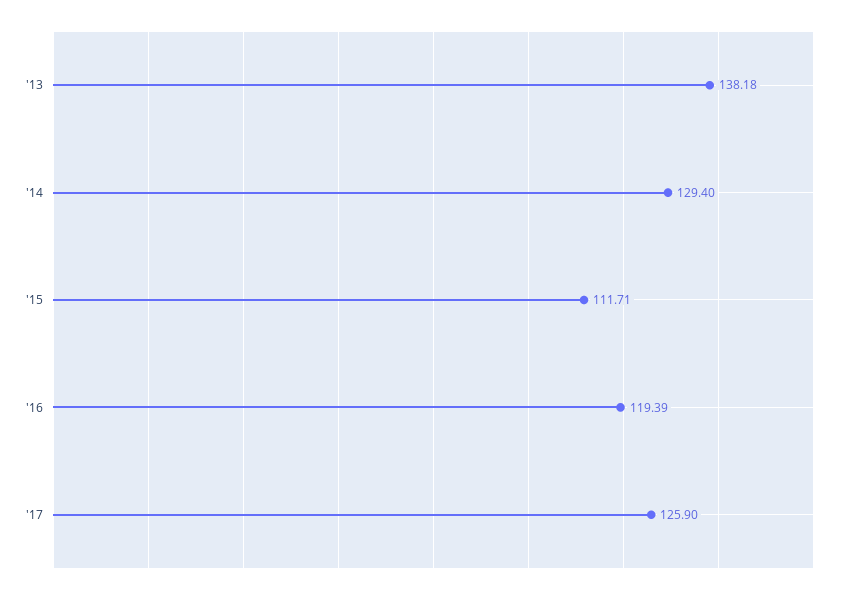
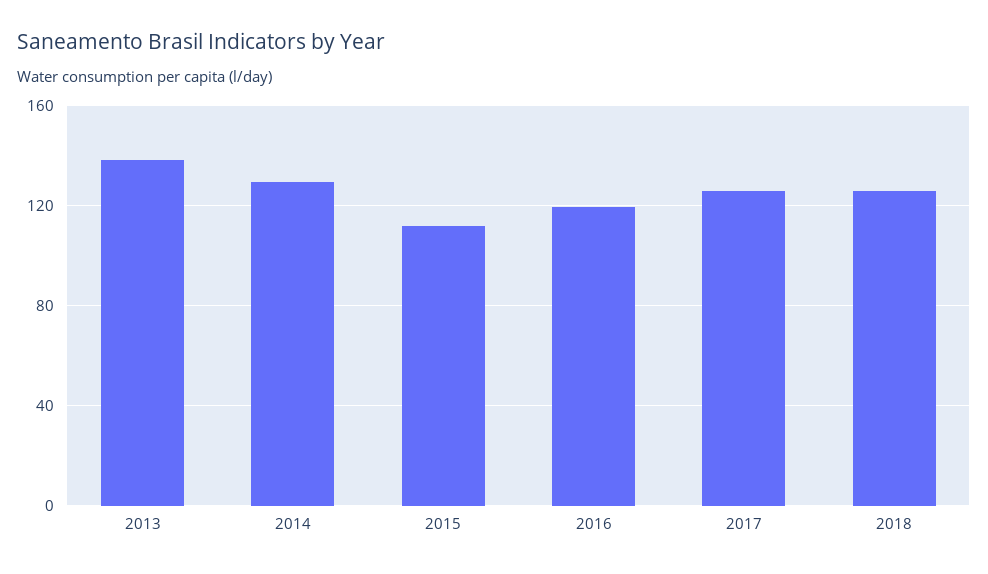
2018: none -> 125

